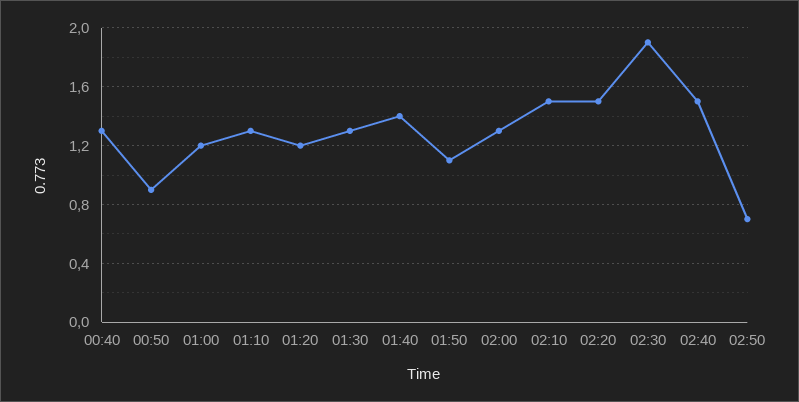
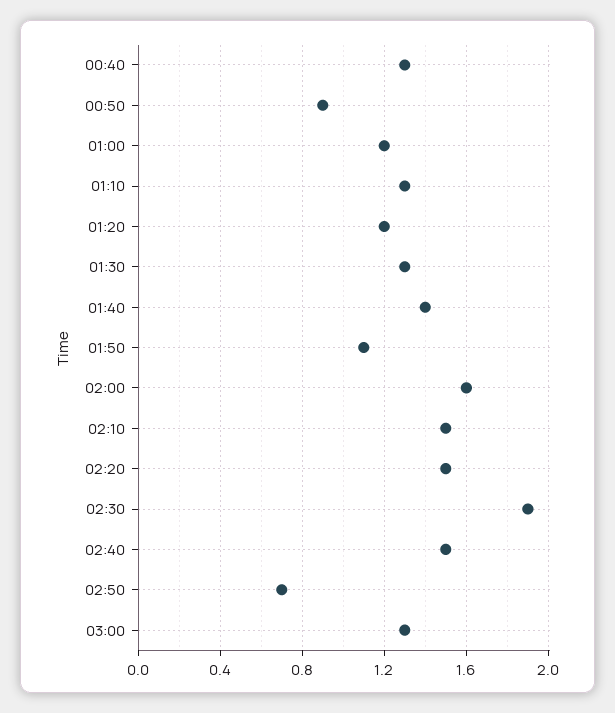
02:00: 1.3 -> 1.6
03:00: none -> 1.3

